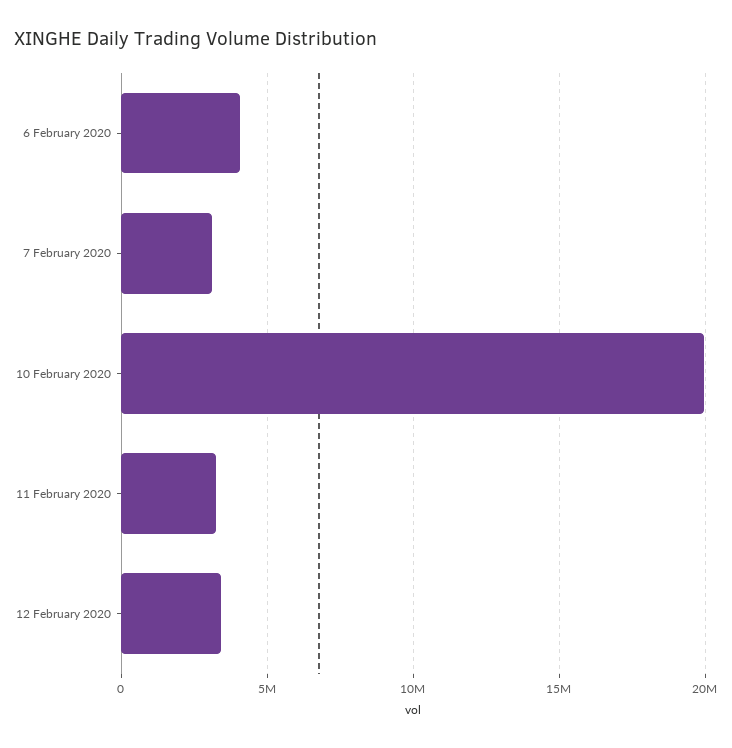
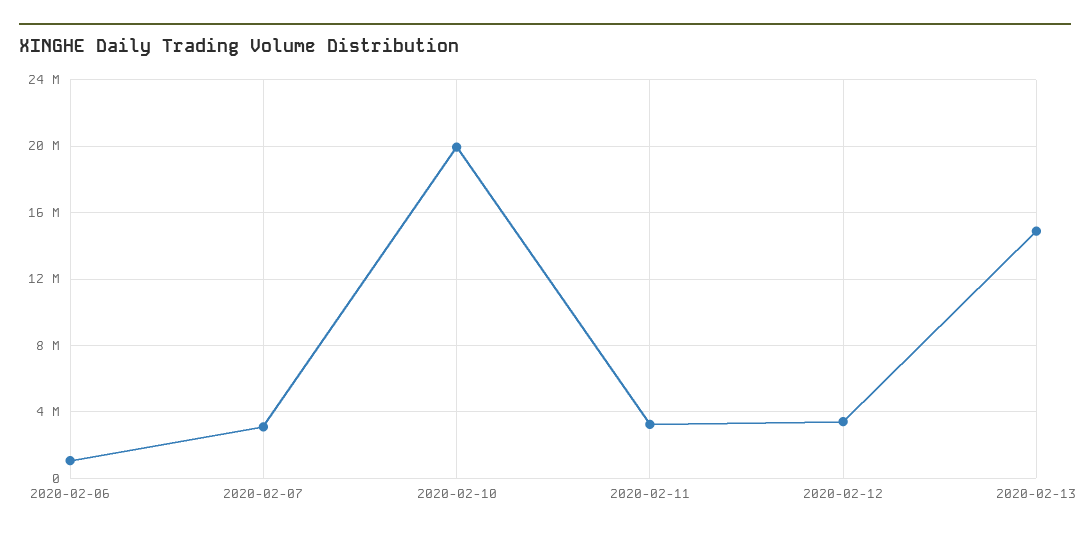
6 February 2020: 4000000 -> 1000000
2020-02-13: none -> 15000000

